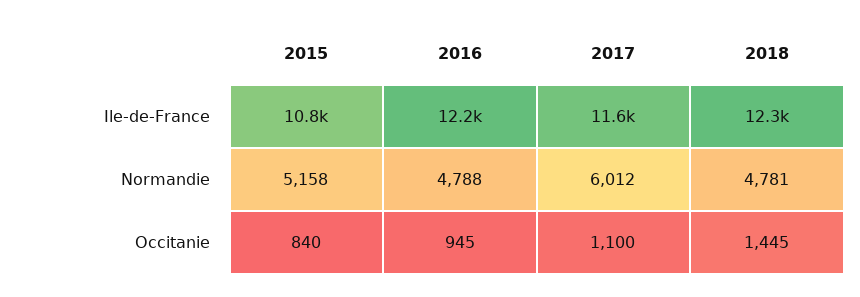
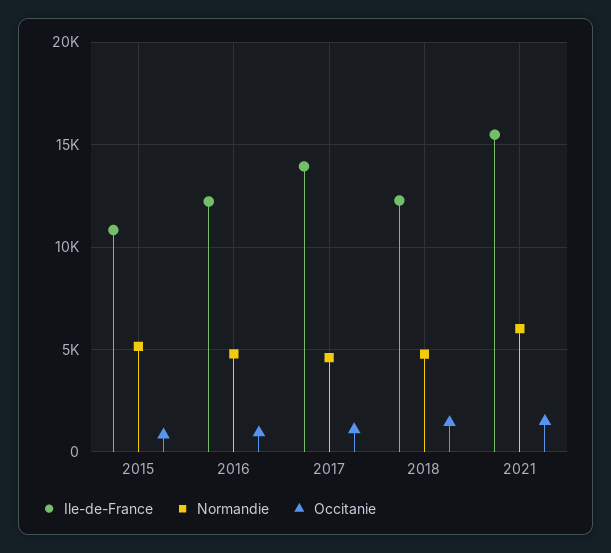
Ile-de-France, 2017: 11600 -> 14000
Normandie, 2017: 6012 -> 4500
Ile-de-France, 2021: none -> 15500
Normandie, 2021: none -> 6000
Occitanie, 2021: none -> 1500

